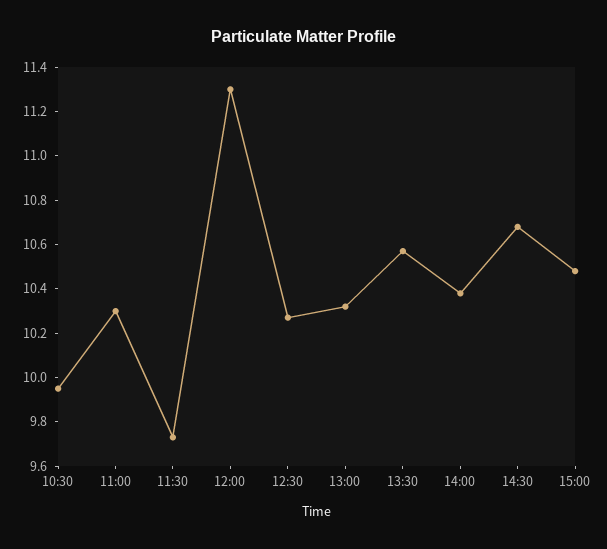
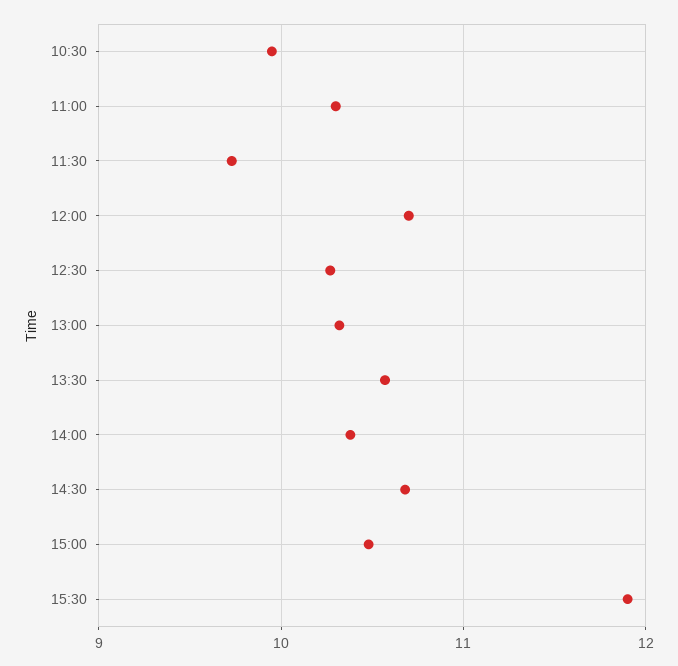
12:00: 11.3 -> 10.7
15:30: none -> 11.9

